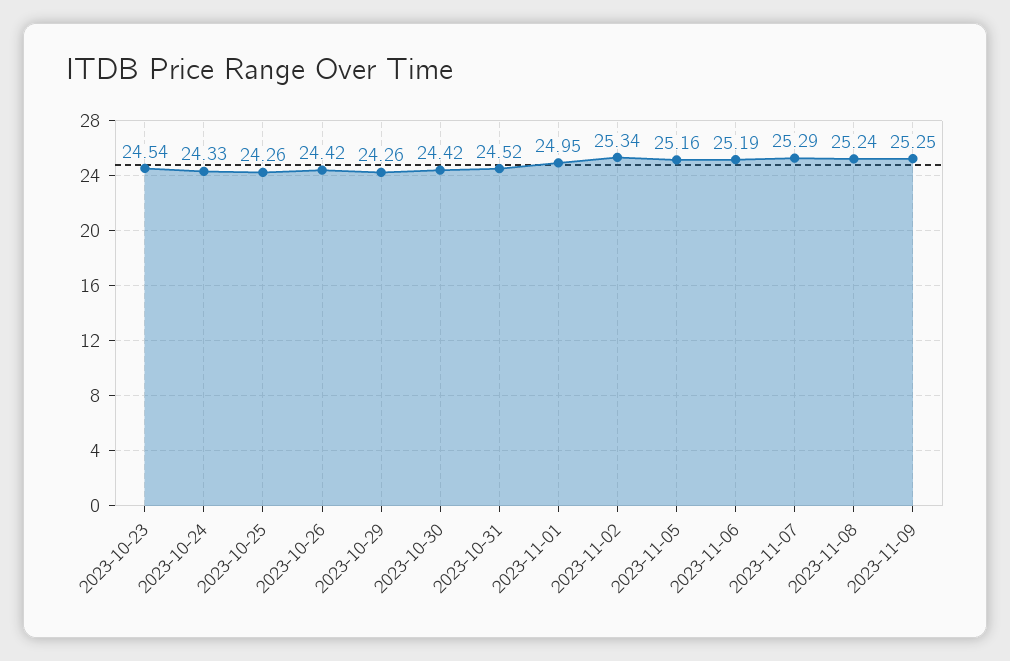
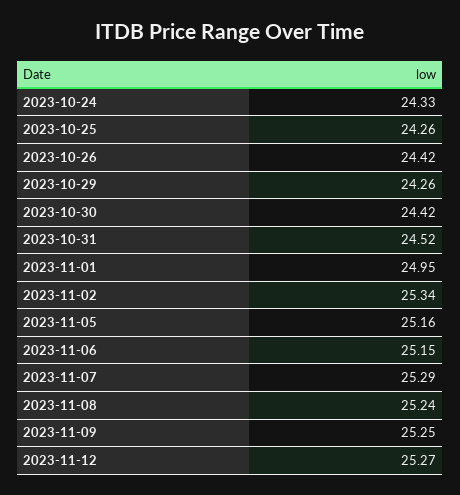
2023-10-23: 24.54 -> none
2023-11-06: 25.19 -> 25.15
2023-11-12: none -> 25.27

